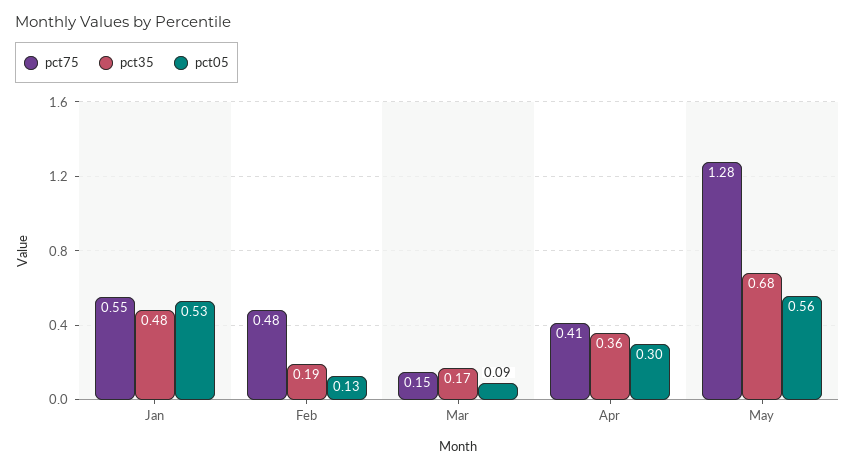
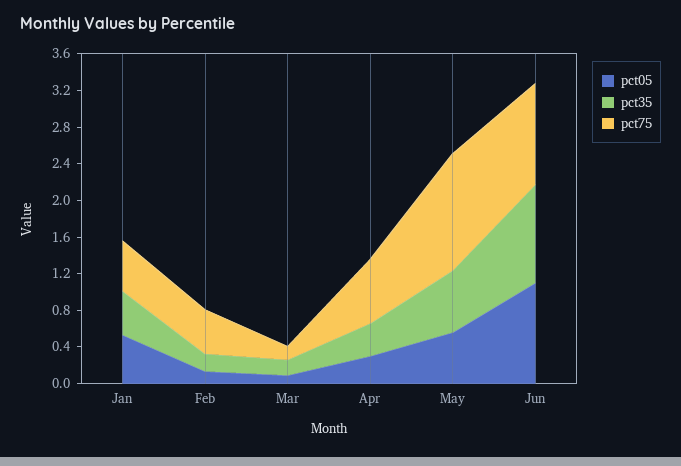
pct75, Apr: 0.41 -> 0.7
pct05, Jun: none -> 1.1
pct35, Jun: none -> 1.1
pct75, Jun: none -> 1.1

